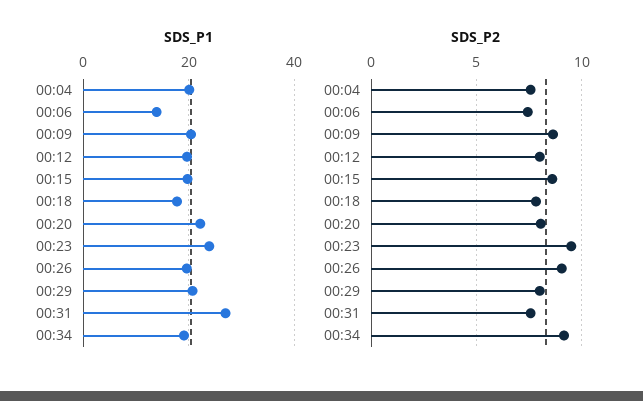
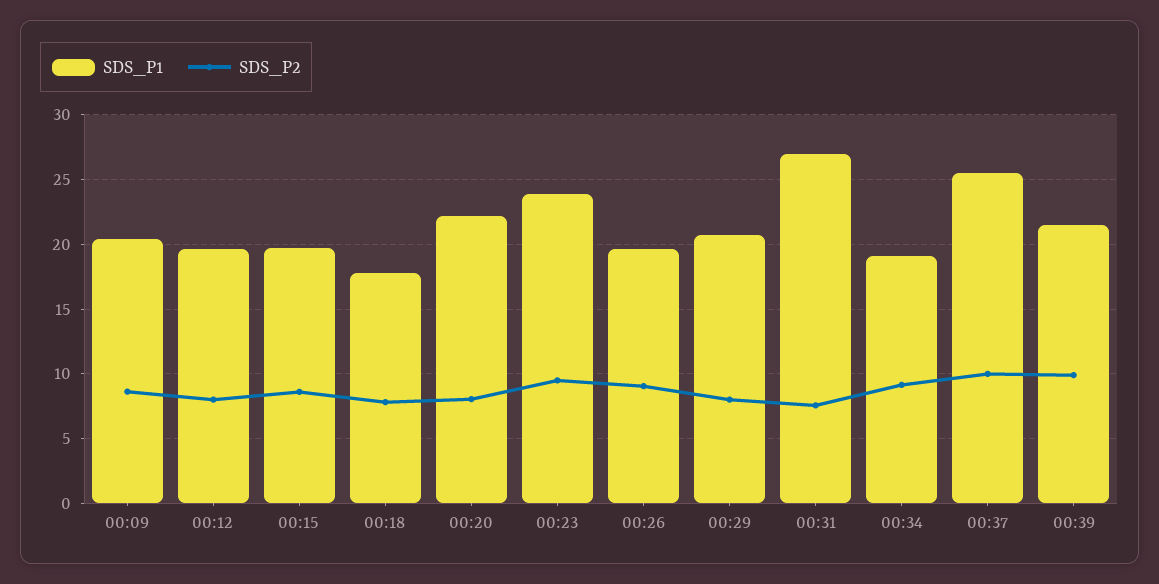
SDS_P1, 00:04: 20 -> none
SDS_P1, 00:06: 14 -> none
SDS_P2, 00:04: 7.5 -> none
SDS_P2, 00:06: 7.5 -> none
SDS_P1, 00:37: none -> 25.5
SDS_P2, 00:37: none -> 10
SDS_P1, 00:39: none -> 21.5
SDS_P2, 00:39: none -> 10

